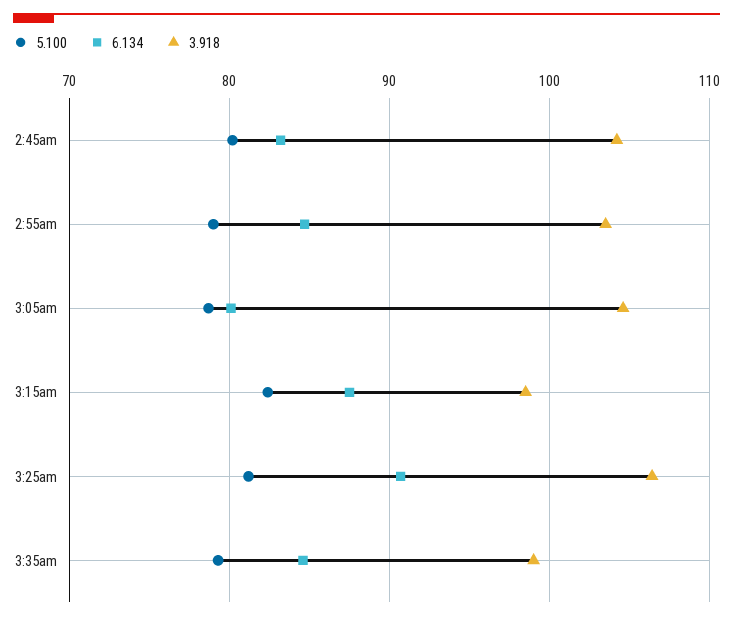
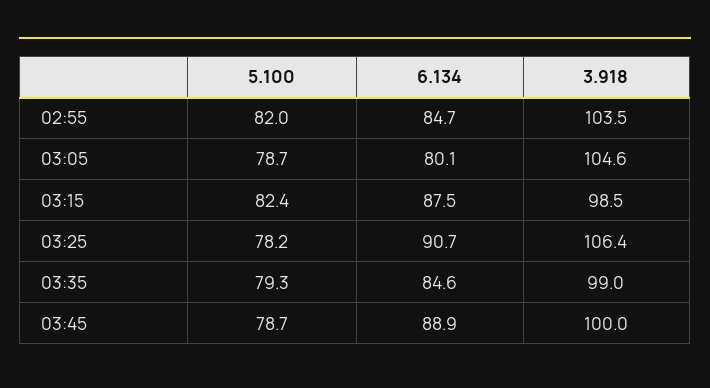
5.100, 2:45am: 80 -> none
6.134, 2:45am: 83 -> none
3.918, 2:45am: 104 -> none
5.100, 2:55am: 79 -> 82
5.100, 3:25am: 81 -> 78.2
5.100, 03:45: none -> 78.7
6.134, 03:45: none -> 88.9
3.918, 03:45: none -> 100

